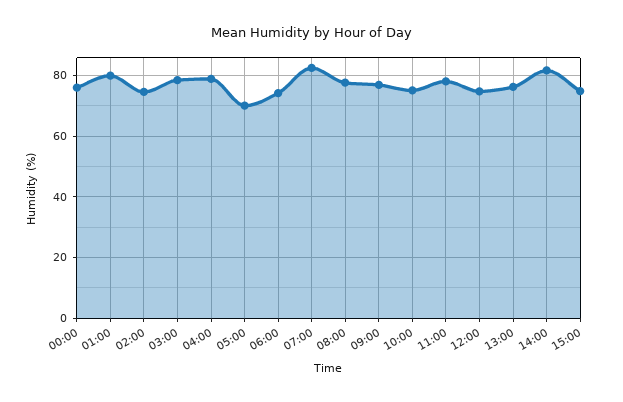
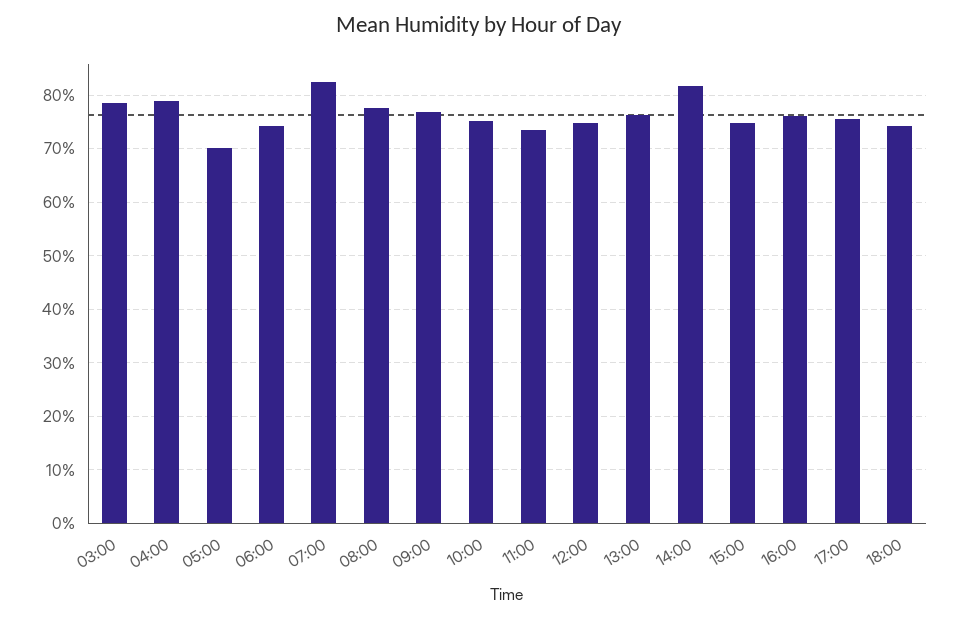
00:00: 76 -> none
01:00: 80 -> none
02:00: 74 -> none
11:00: 78 -> 74
16:00: none -> 76
17:00: none -> 76
18:00: none -> 74

